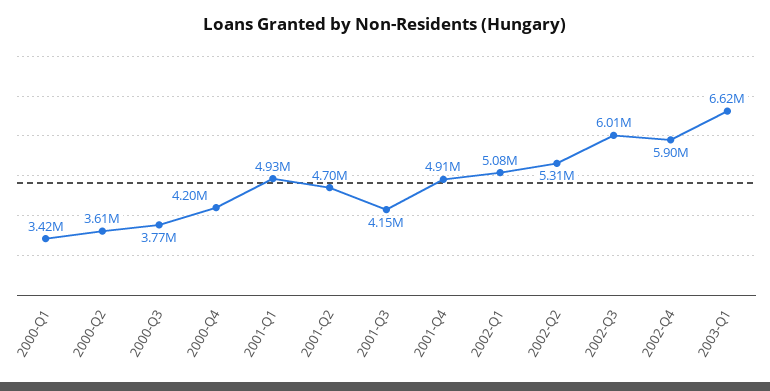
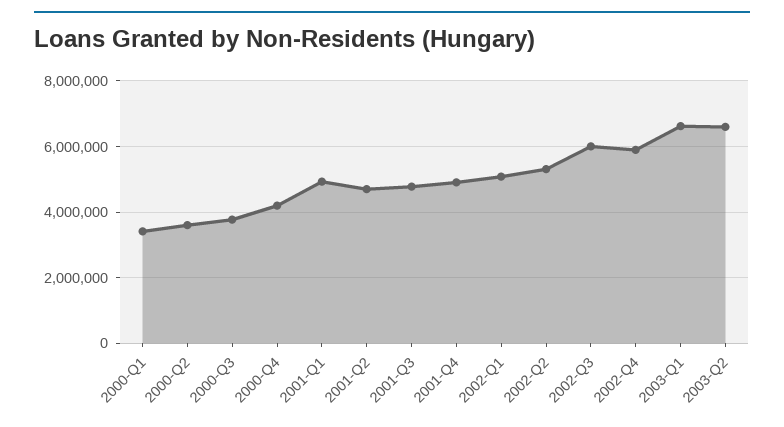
2001-Q3: 4150000 -> 4800000
2003-Q2: none -> 6600000

